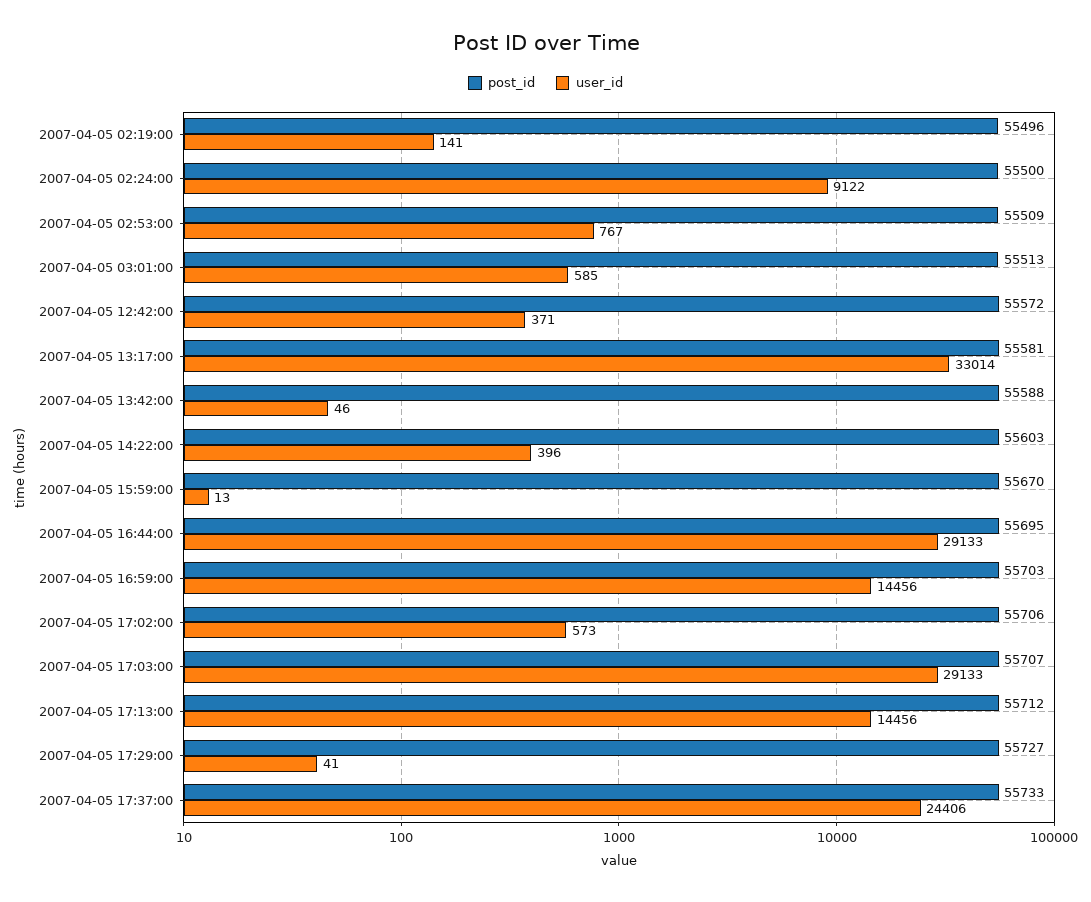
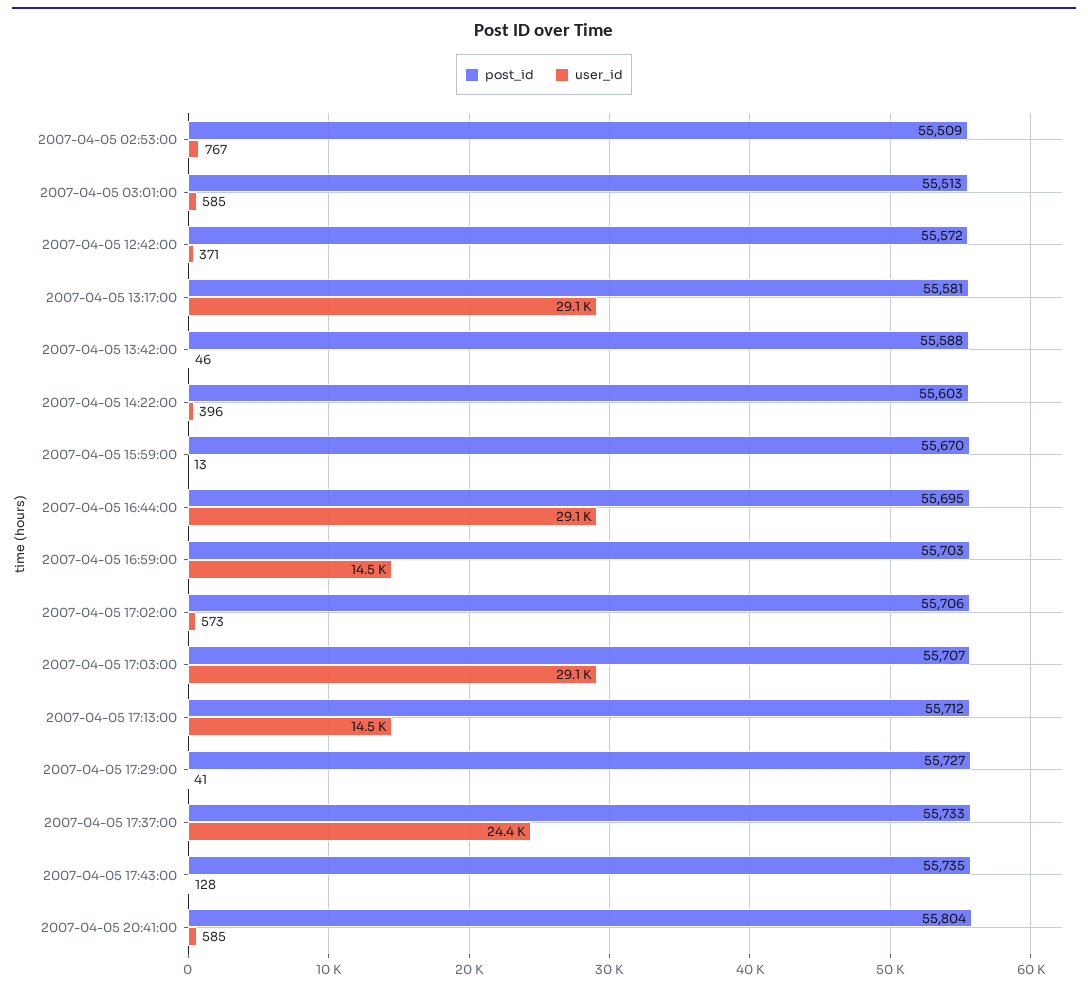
post_id, 2007-04-05 02:19:00: 55496 -> none
user_id, 2007-04-05 02:19:00: 141 -> none
post_id, 2007-04-05 02:24:00: 55500 -> none
user_id, 2007-04-05 02:24:00: 9122 -> none
user_id, 2007-04-05 13:17:00: 33014 -> 29100
post_id, 2007-04-05 17:43:00: none -> 55735
user_id, 2007-04-05 17:43:00: none -> 128
post_id, 2007-04-05 20:41:00: none -> 55804
user_id, 2007-04-05 20:41:00: none -> 585

